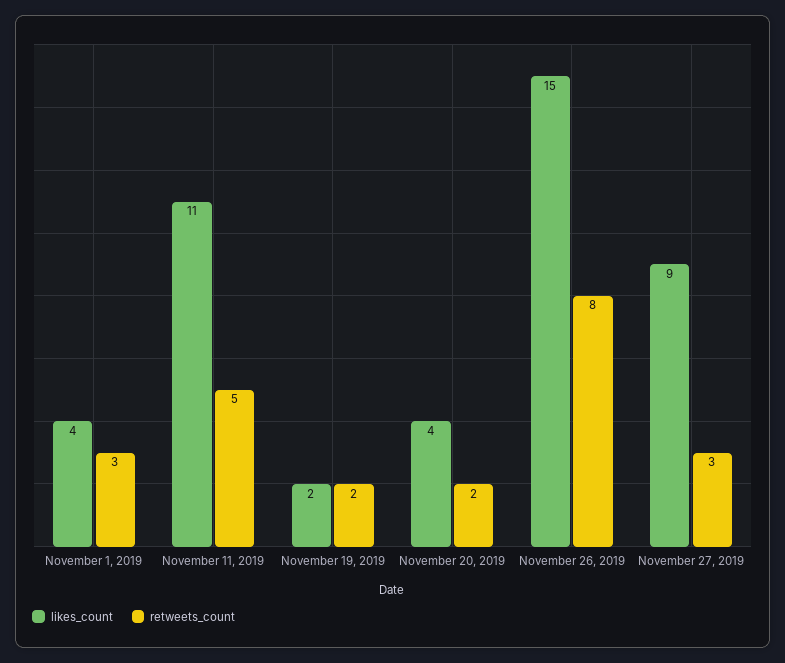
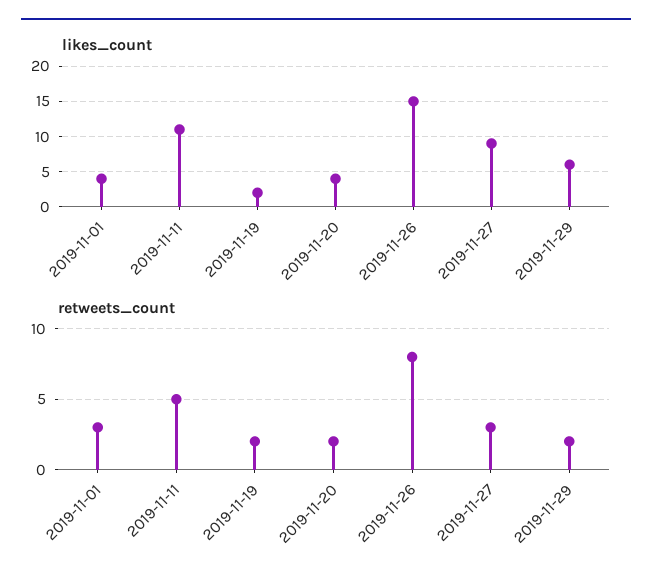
likes_count, 2019-11-29: none -> 6
retweets_count, 2019-11-29: none -> 2

